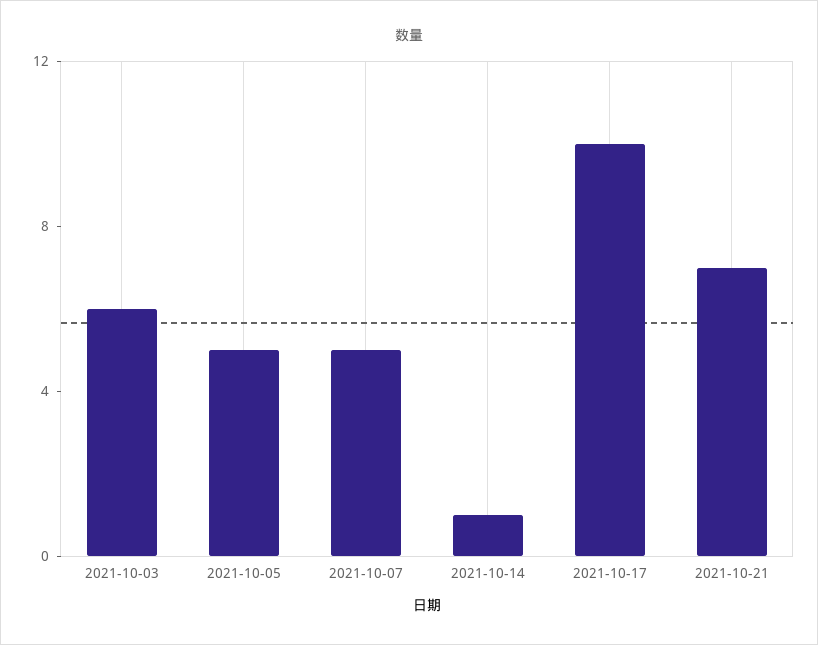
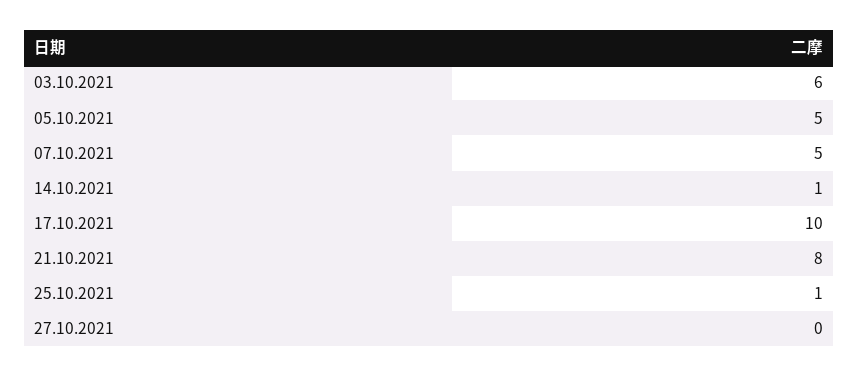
2021-10-21: 7 -> 8
25.10.2021: none -> 1
27.10.2021: none -> 0

